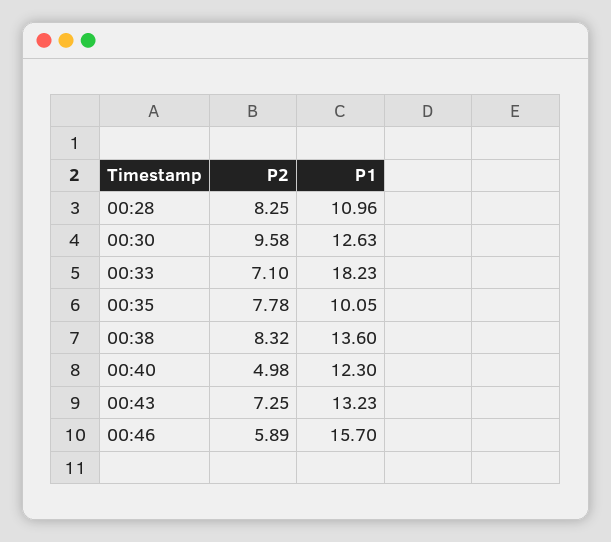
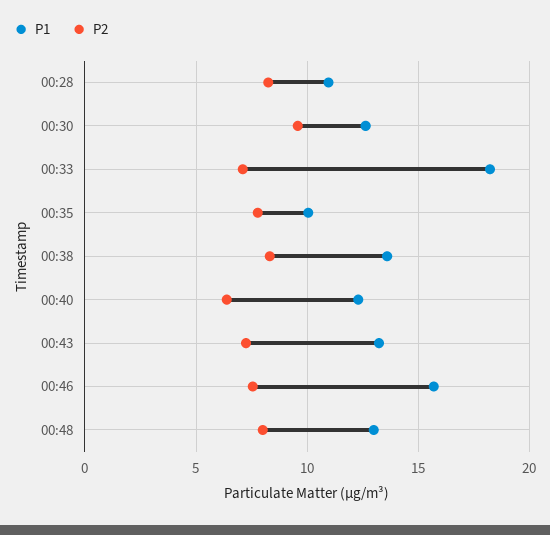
P2, 00:40: 4.98 -> 6.5
P2, 00:46: 5.89 -> 7.5
P1, 00:48: none -> 13
P2, 00:48: none -> 8

